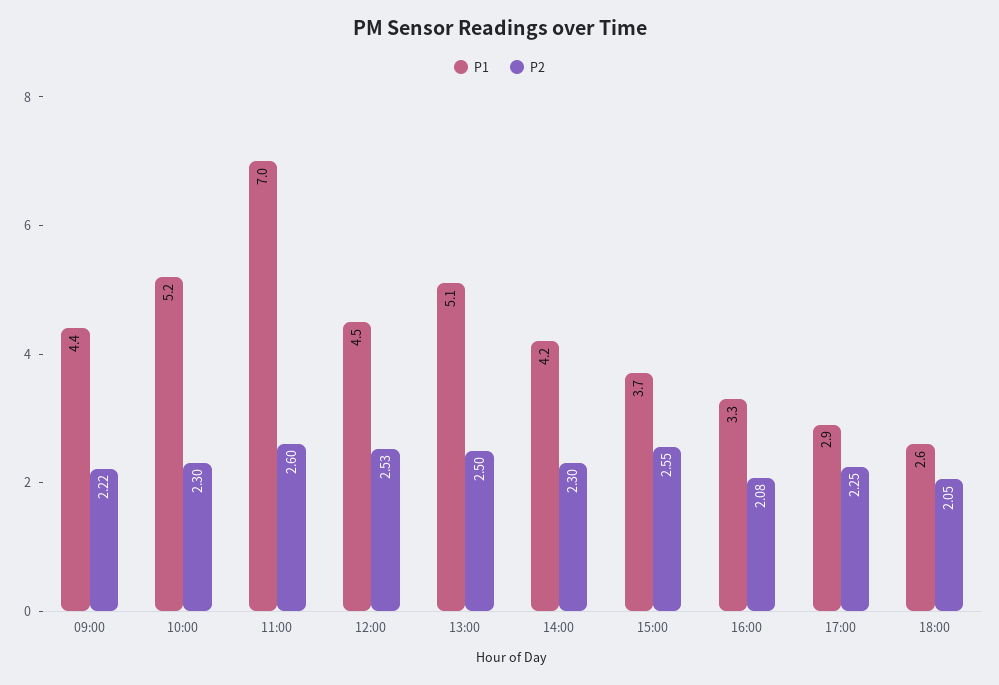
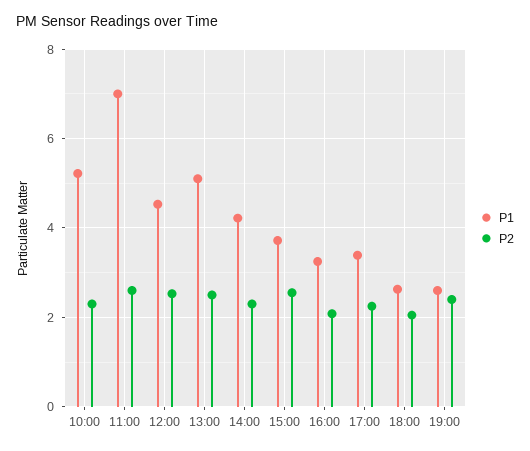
P1, 09:00: 4.4 -> none
P2, 09:00: 2.22 -> none
P1, 17:00: 2.9 -> 3.4
P1, 19:00: none -> 2.6
P2, 19:00: none -> 2.4

